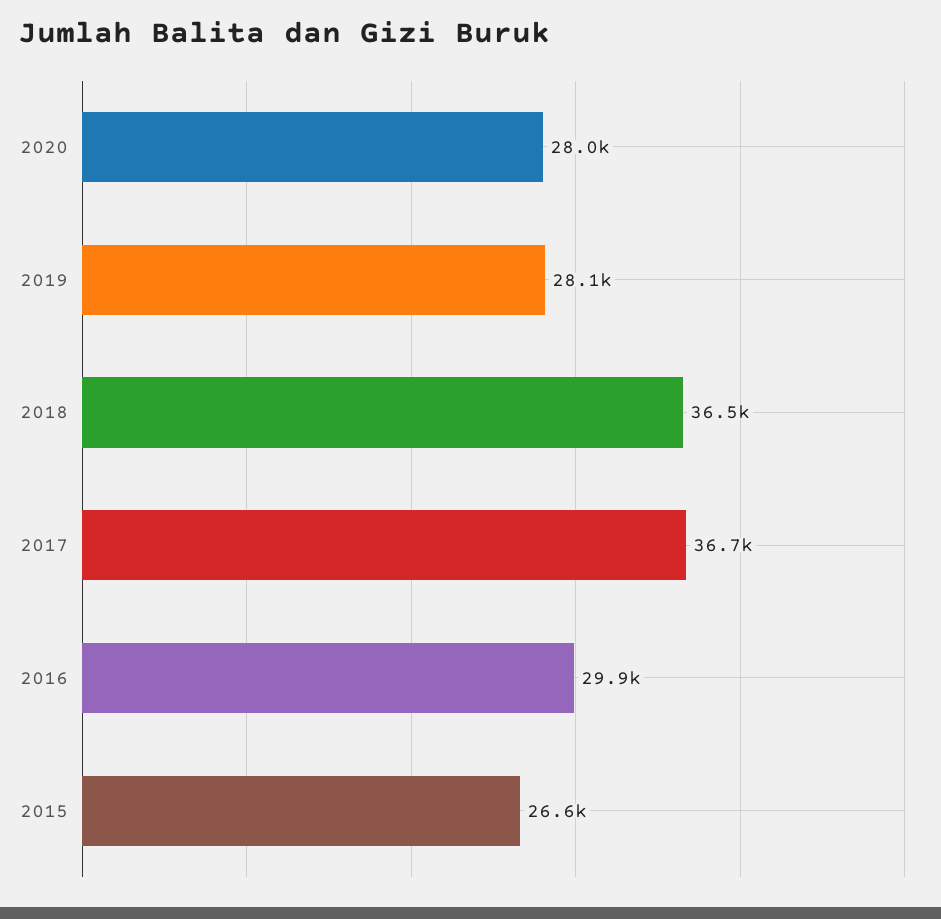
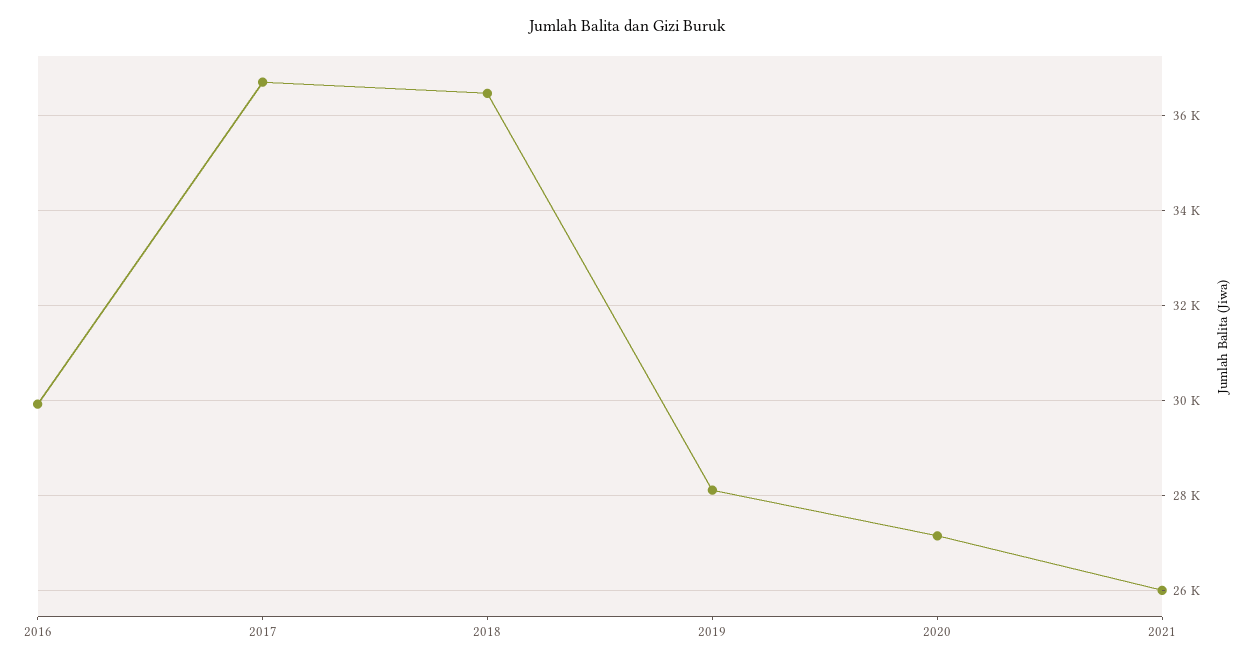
2020: 28000 -> 27200
2015: 26600 -> none
2021: none -> 26000

